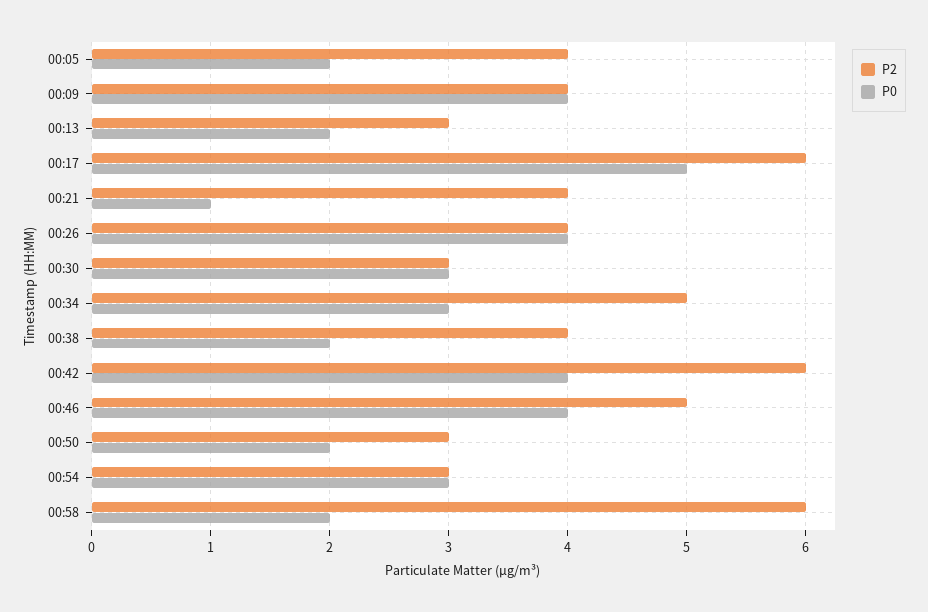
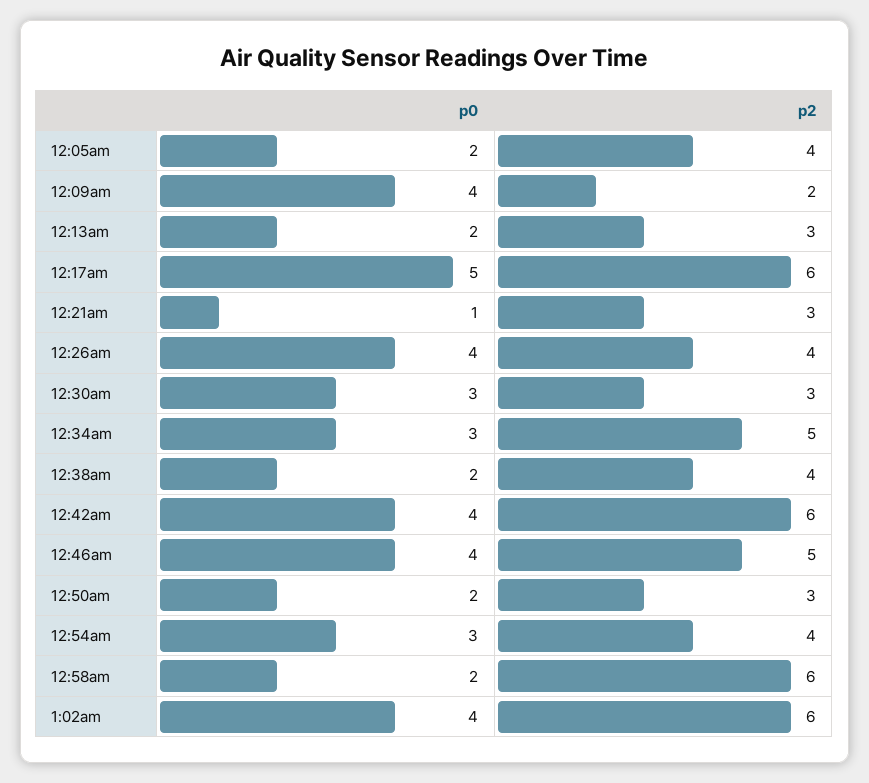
P2, 00:09: 4 -> 2
P2, 00:21: 4 -> 3
P2, 00:54: 3 -> 4
P0, 1:02am: none -> 4
P2, 1:02am: none -> 6

